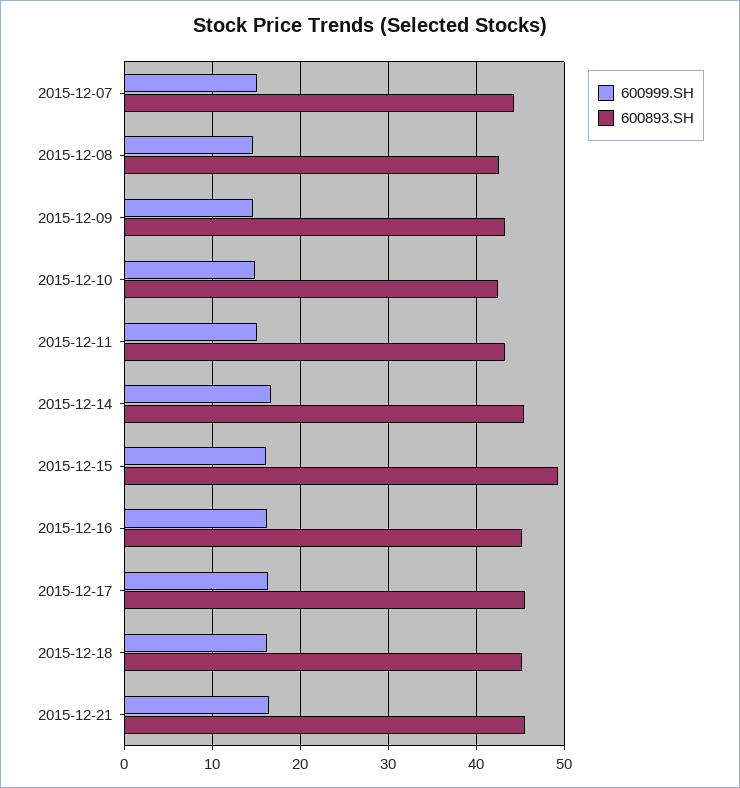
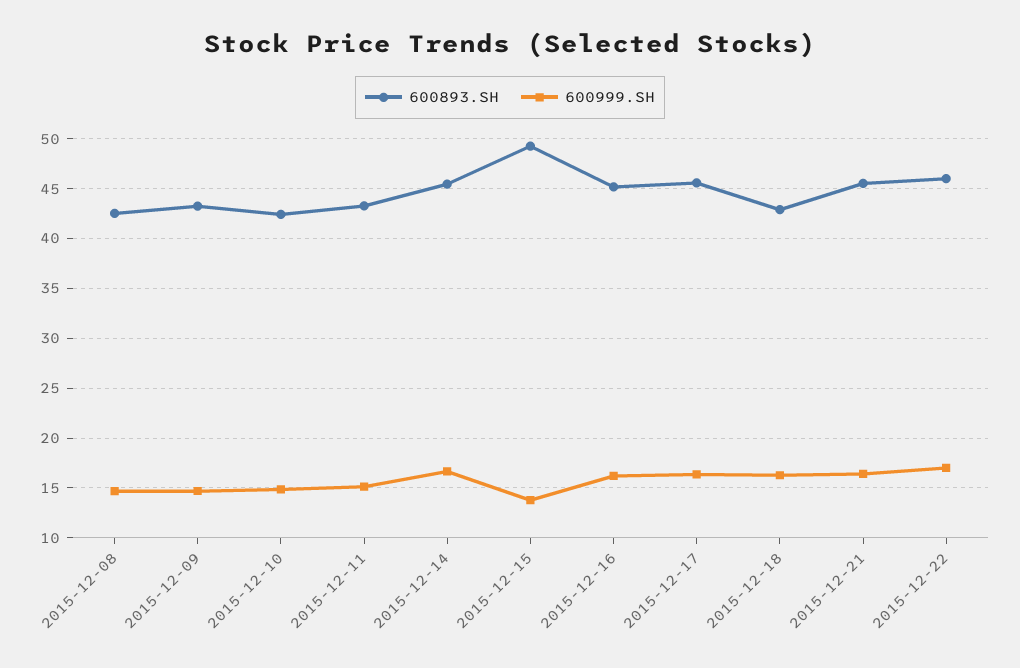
600999.SH, 2015-12-07: 15 -> none
600893.SH, 2015-12-07: 44 -> none
600999.SH, 2015-12-15: 16 -> 14
600893.SH, 2015-12-18: 45 -> 43
600893.SH, 2015-12-22: none -> 46
600999.SH, 2015-12-22: none -> 17

